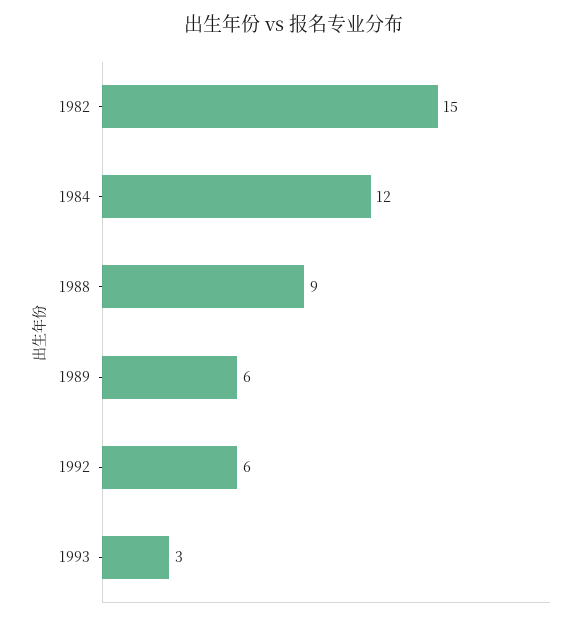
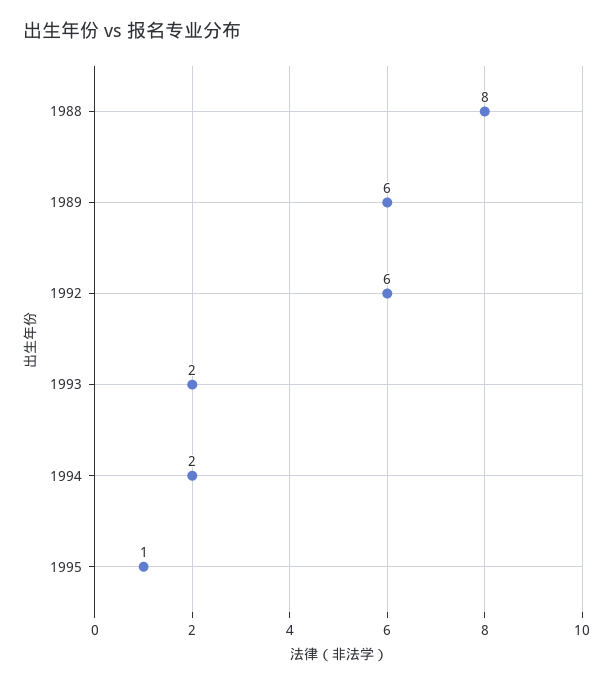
1982: 15 -> none
1984: 12 -> none
1988: 9 -> 8
1993: 3 -> 2
1994: none -> 2
1995: none -> 1

